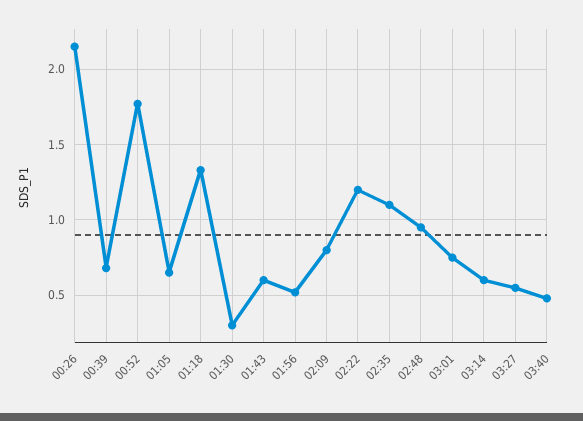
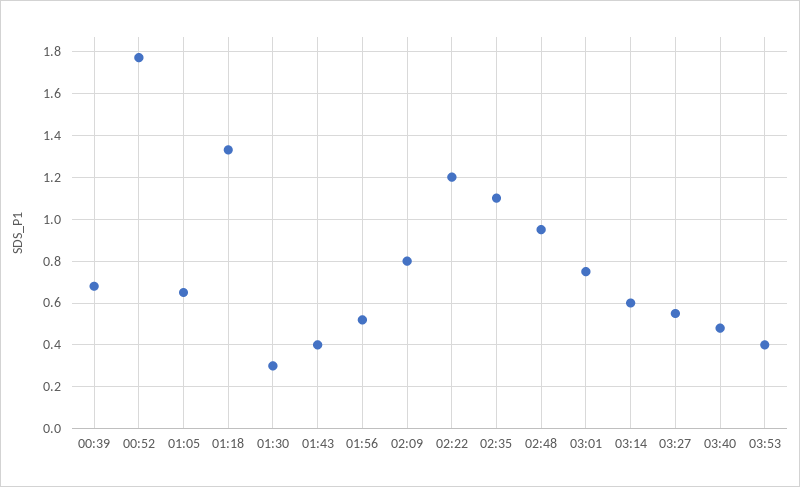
00:26: 2.15 -> none
01:43: 0.6 -> 0.4
03:53: none -> 0.4

